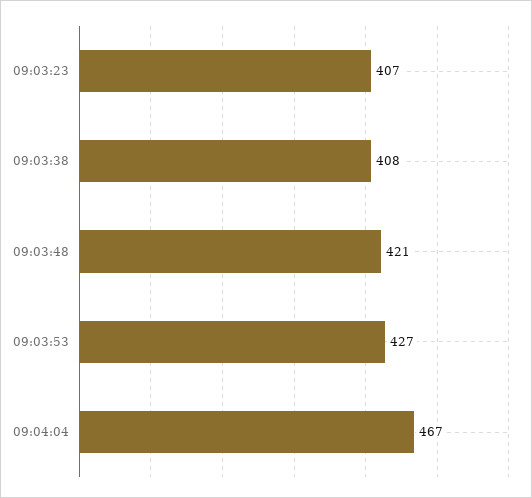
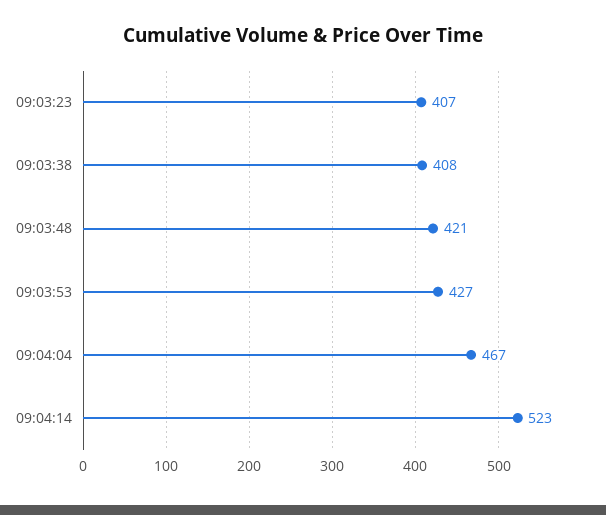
09:04:14: none -> 523

